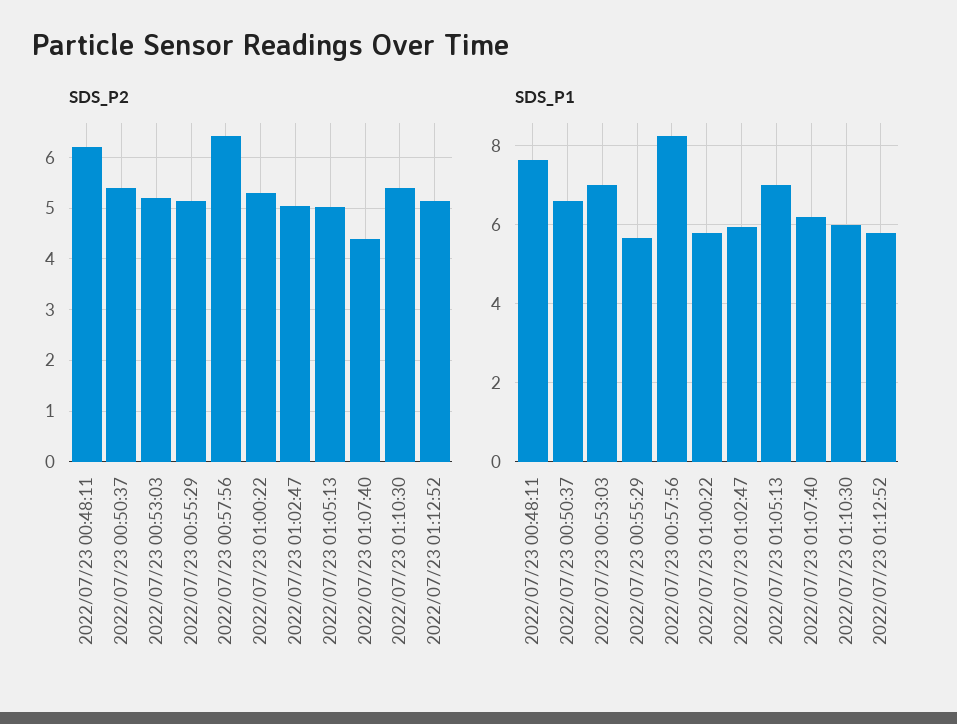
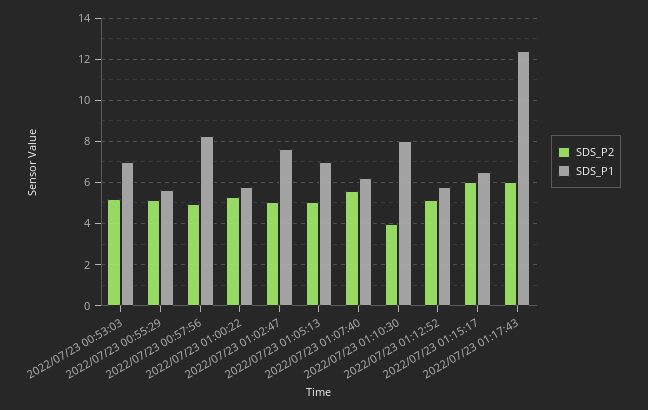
SDS_P2, 2022/07/23 00:48:11: 6.2 -> none
SDS_P2, 2022/07/23 00:50:37: 5.4 -> none
SDS_P2, 2022/07/23 00:57:56: 6.4 -> 5
SDS_P2, 2022/07/23 01:07:40: 4.4 -> 5.5
SDS_P2, 2022/07/23 01:10:30: 5.4 -> 4
SDS_P1, 2022/07/23 00:48:11: 7.6 -> none
SDS_P1, 2022/07/23 00:50:37: 6.6 -> none
SDS_P1, 2022/07/23 01:02:47: 6 -> 7.5
SDS_P1, 2022/07/23 01:10:30: 6 -> 8
SDS_P2, 2022/07/23 01:15:17: none -> 6
SDS_P1, 2022/07/23 01:15:17: none -> 6.5
SDS_P2, 2022/07/23 01:17:43: none -> 6
SDS_P1, 2022/07/23 01:17:43: none -> 12.5

